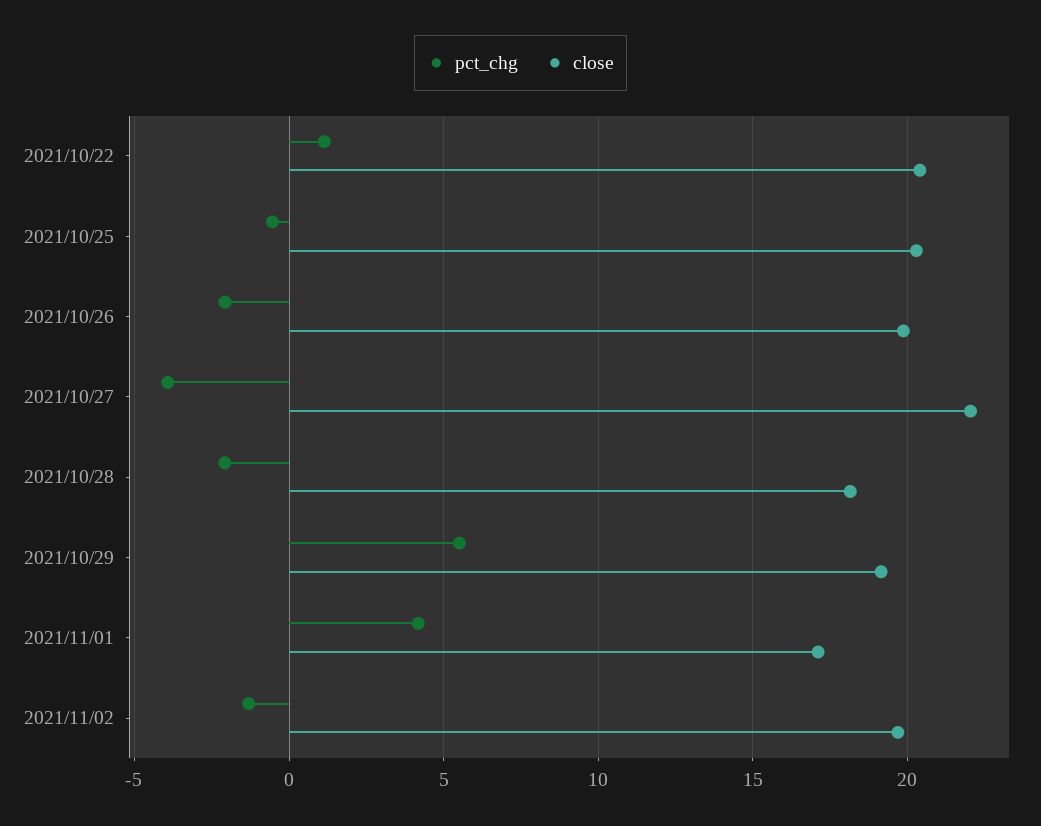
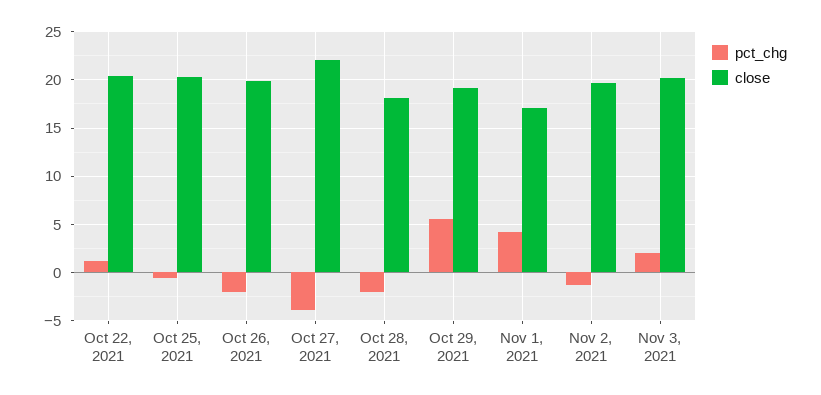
pct_chg, Nov 3, 2021: none -> 2
close, Nov 3, 2021: none -> 20

